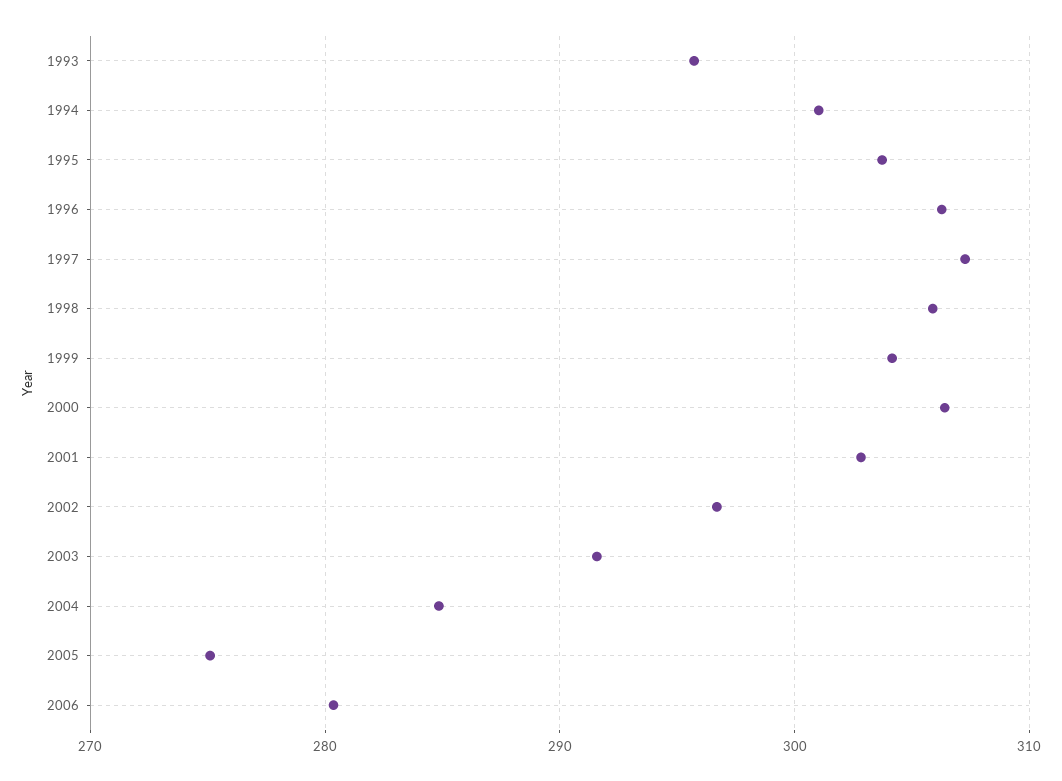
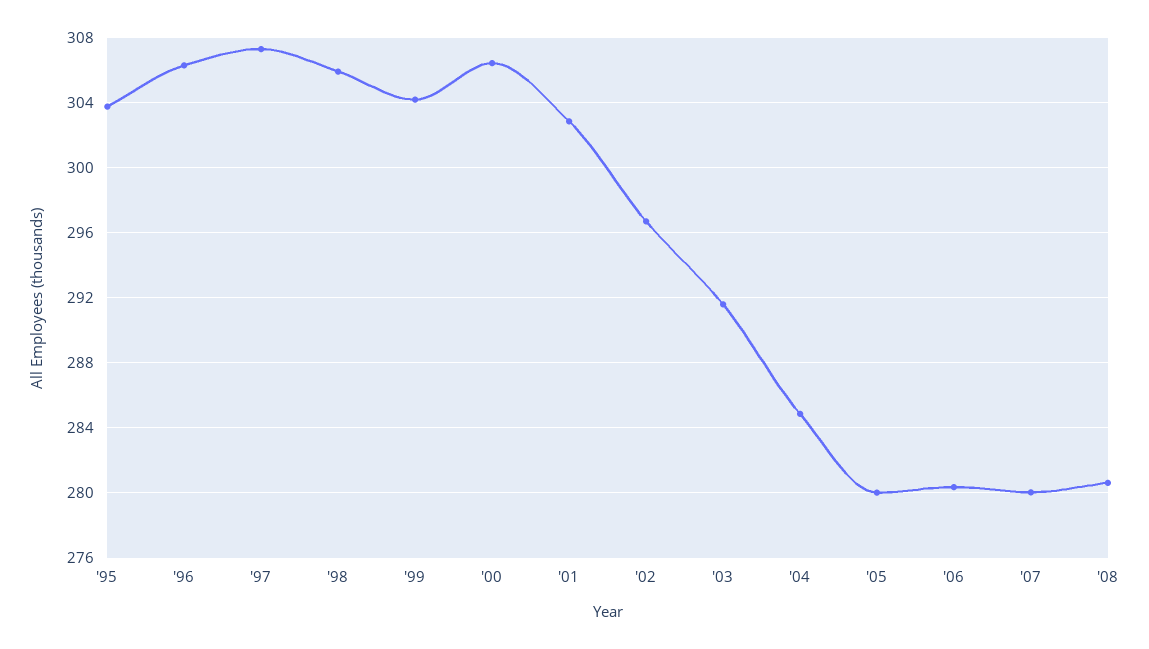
1993: 296 -> none
1994: 301 -> none
2005: 275 -> 280
'07: none -> 280
'08: none -> 280.5

